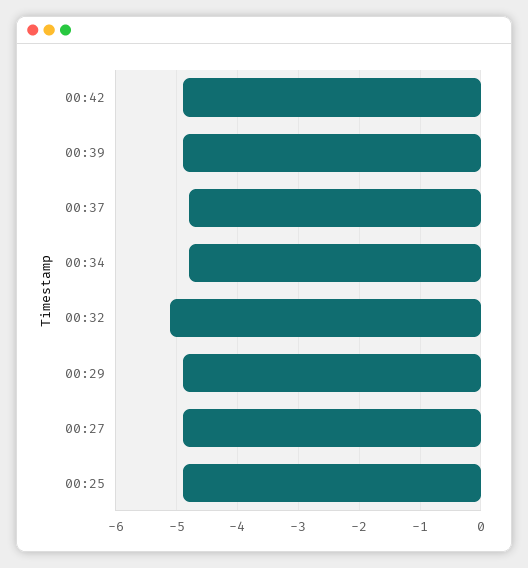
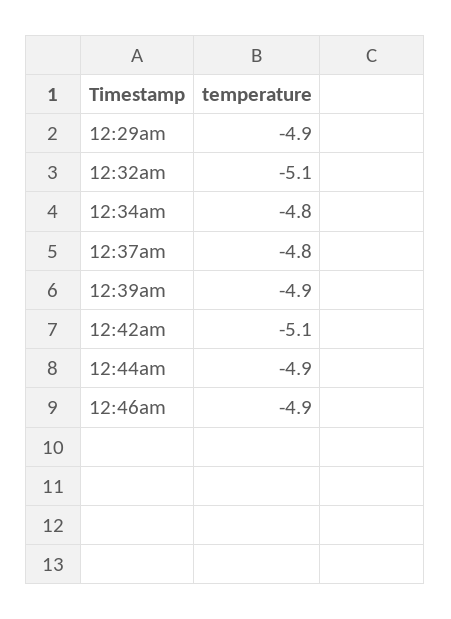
00:42: -4.9 -> -5.1
00:27: -4.9 -> none
00:25: -4.9 -> none
12:44am: none -> -4.9
12:46am: none -> -4.9

